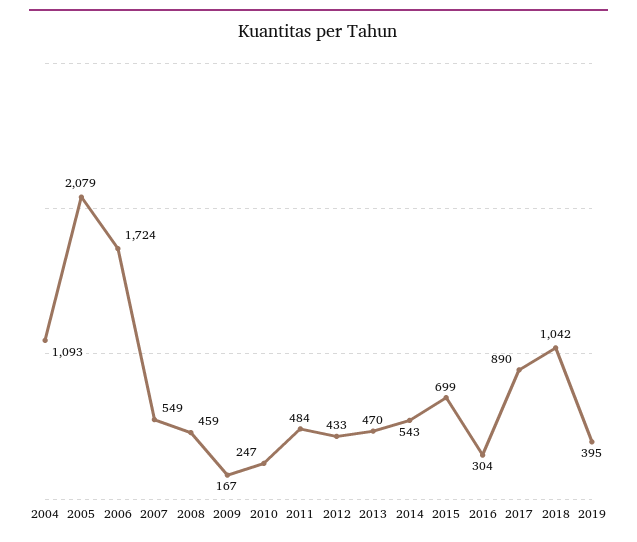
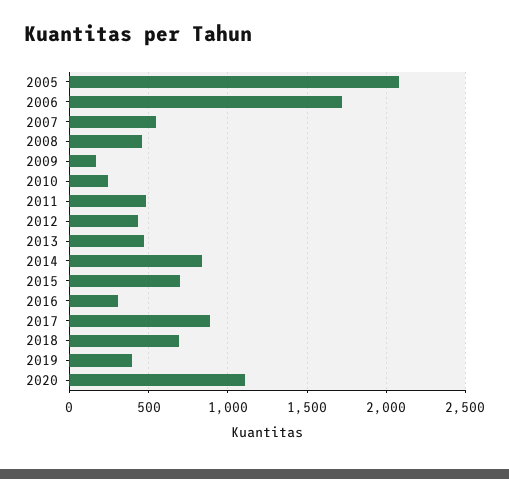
2004: 1093 -> none
2014: 543 -> 850
2018: 1042 -> 700
2020: none -> 1100

